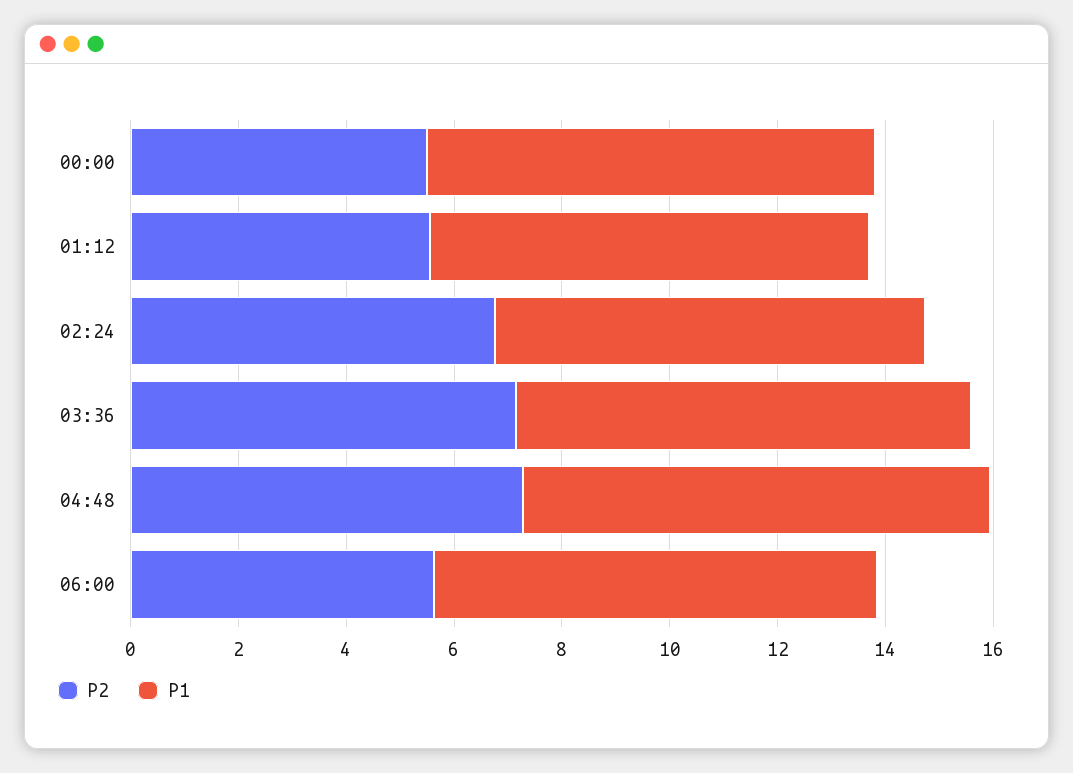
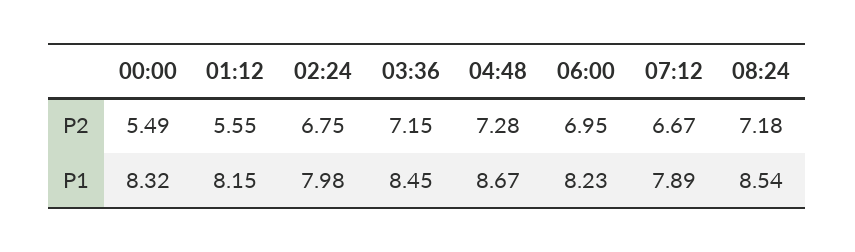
P2, 06:00: 5.5 -> 6.95
P2, 07:12: none -> 6.67
P2, 08:24: none -> 7.18
P1, 07:12: none -> 7.89
P1, 08:24: none -> 8.54

